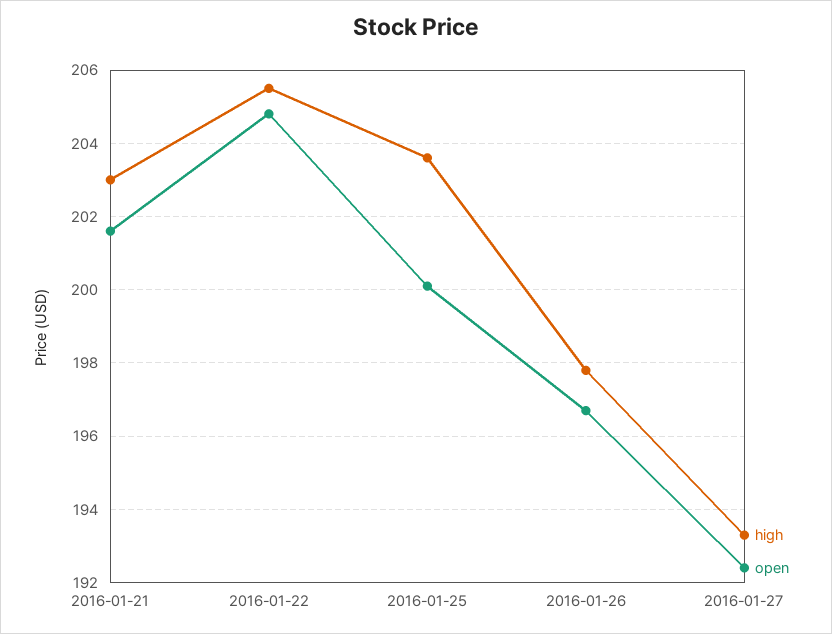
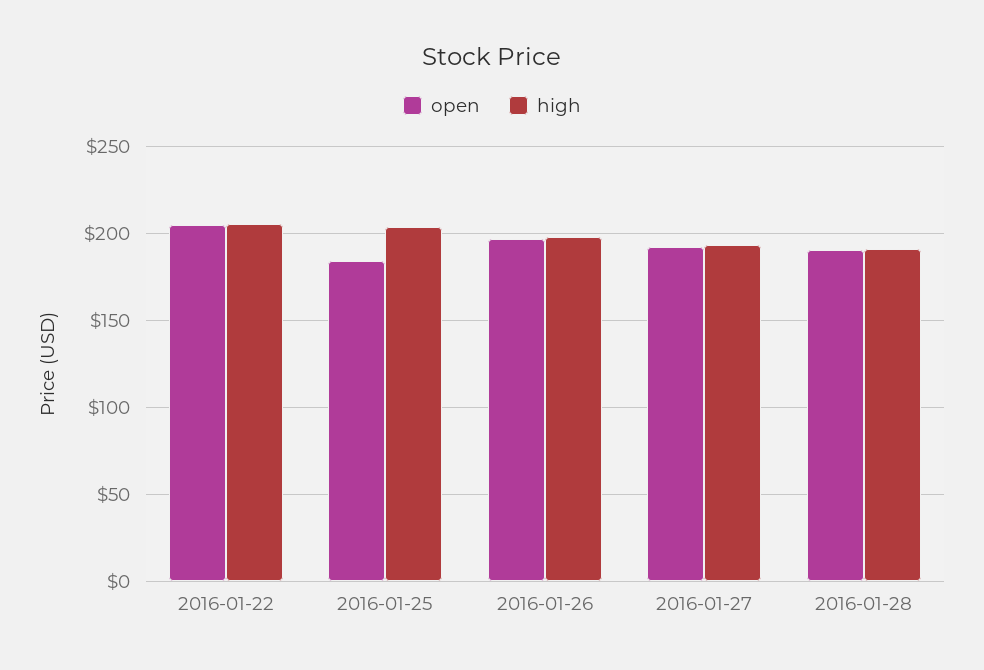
high, 2016-01-21: 203 -> none
open, 2016-01-21: 201.5 -> none
open, 2016-01-25: 200 -> 185
open, 2016-01-28: none -> 190
high, 2016-01-28: none -> 190

